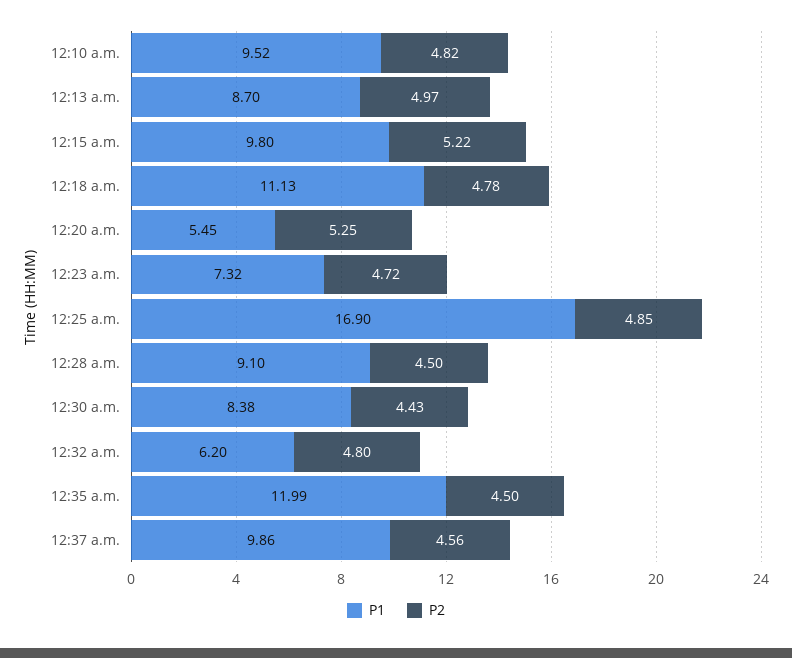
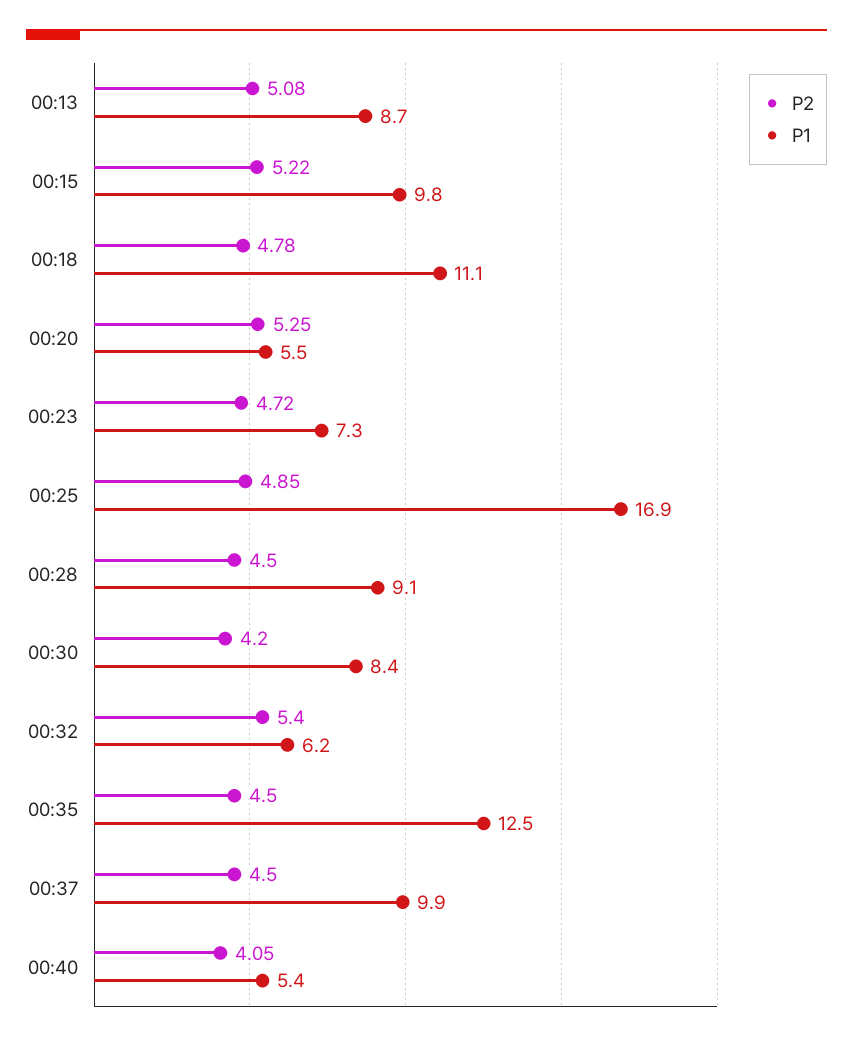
P1, 12:10 a.m.: 9.52 -> none
P2, 12:10 a.m.: 4.82 -> none
P2, 12:13 a.m.: 4.97 -> 5.08
P2, 12:30 a.m.: 4.43 -> 4.2
P2, 12:32 a.m.: 4.8 -> 5.4
P1, 12:35 a.m.: 11.99 -> 12.5
P2, 12:37 a.m.: 4.56 -> 4.5
P2, 00:40: none -> 4.05
P1, 00:40: none -> 5.4

